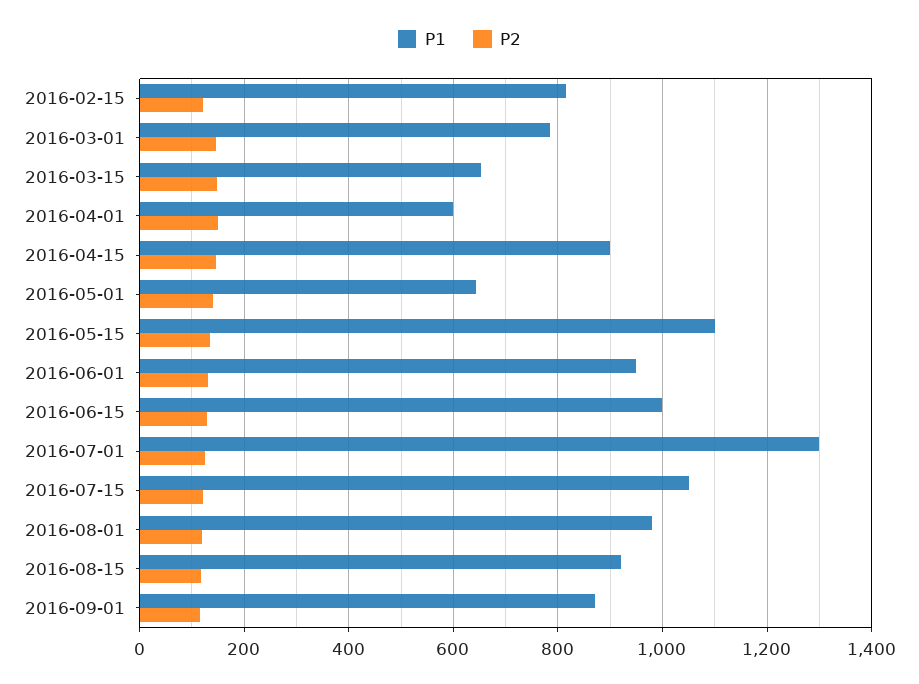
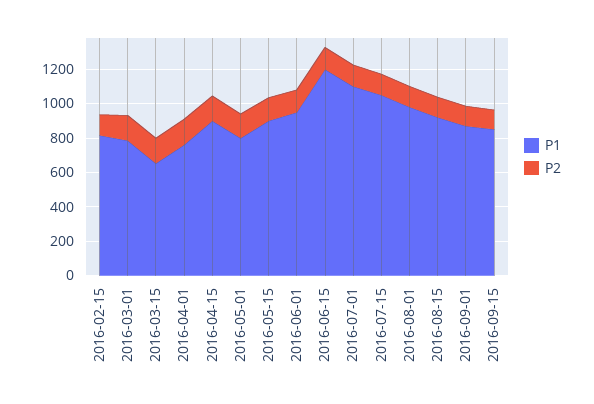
P1, 2016-04-01: 600 -> 750
P1, 2016-05-01: 640 -> 800
P1, 2016-05-15: 1100 -> 900
P1, 2016-06-15: 1000 -> 1200
P1, 2016-07-01: 1300 -> 1100
P1, 2016-09-15: none -> 850
P2, 2016-09-15: none -> 100

